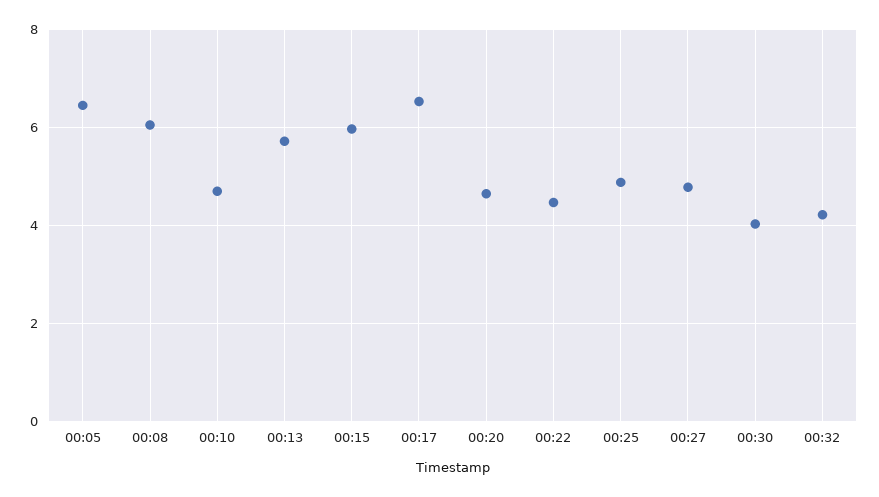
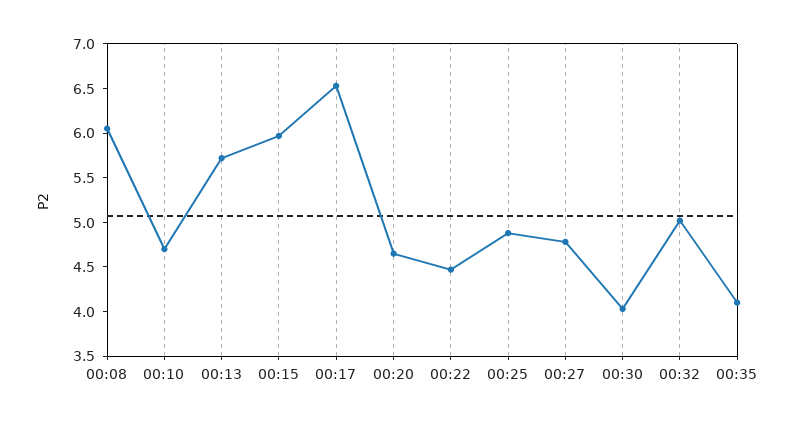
00:05: 6.4 -> none
00:32: 4.2 -> 5
00:35: none -> 4.1

